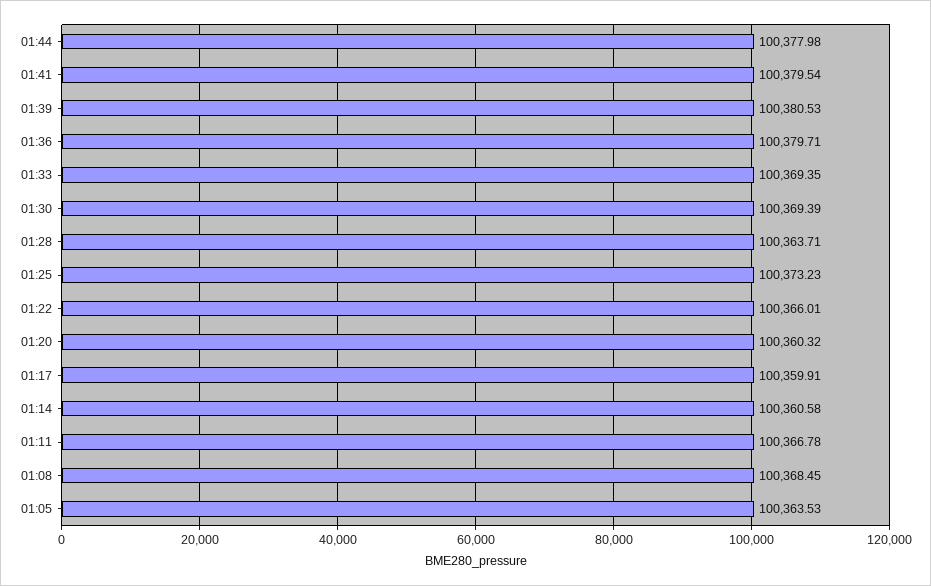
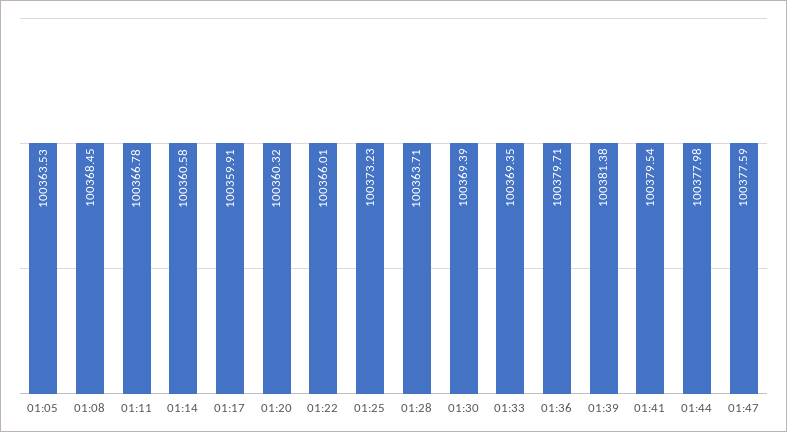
01:39: 100380.53 -> 100381.38
01:47: none -> 100377.59

